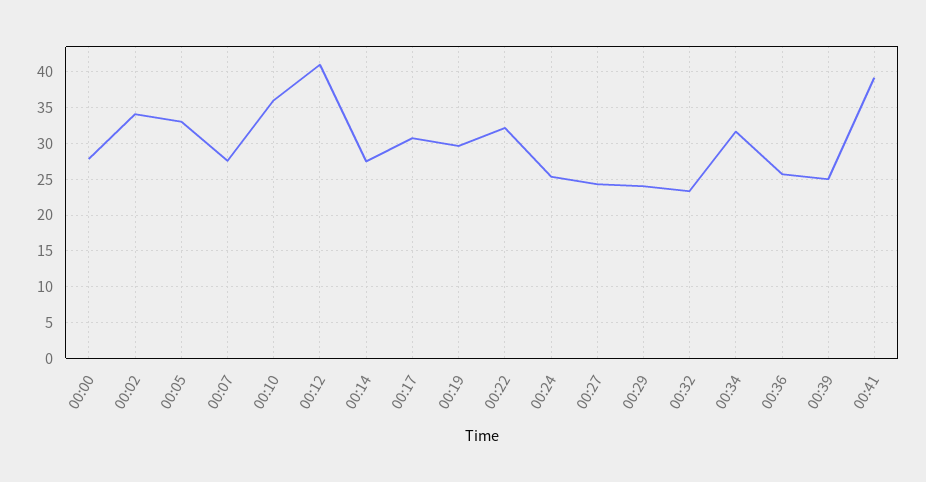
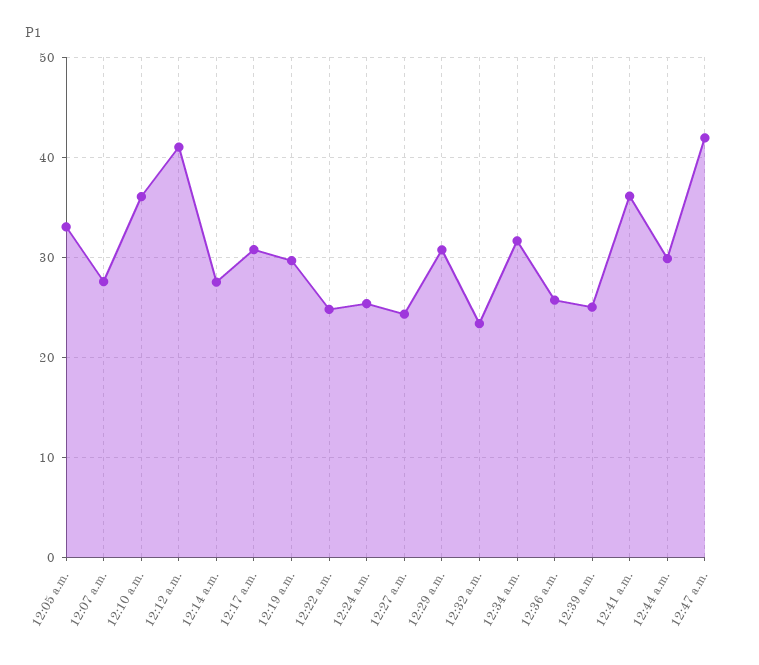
00:00: 28 -> none
00:02: 34 -> none
00:22: 32 -> 25
00:29: 24 -> 31
00:41: 39 -> 36
12:44 a.m.: none -> 30
12:47 a.m.: none -> 42

